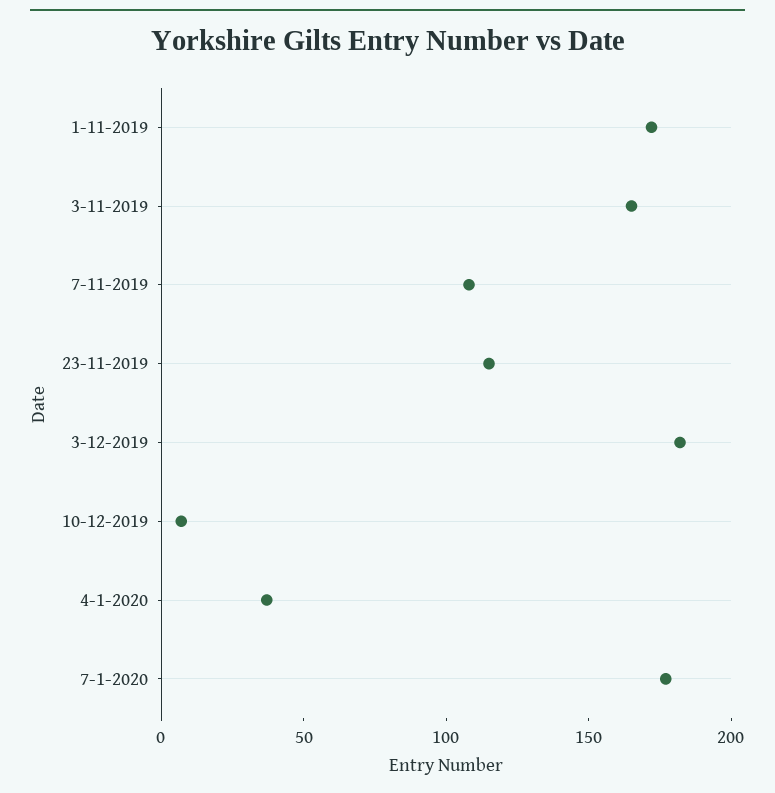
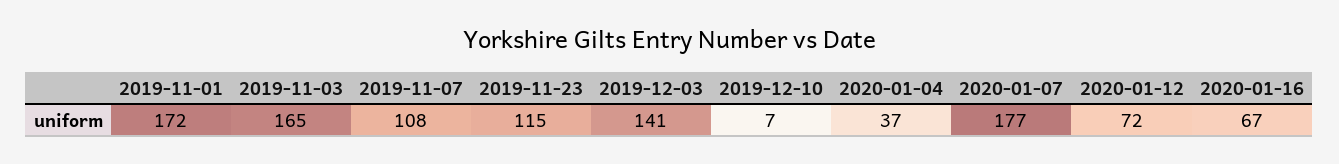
3-12-2019: 180 -> 141
2020-01-12: none -> 72
2020-01-16: none -> 67

